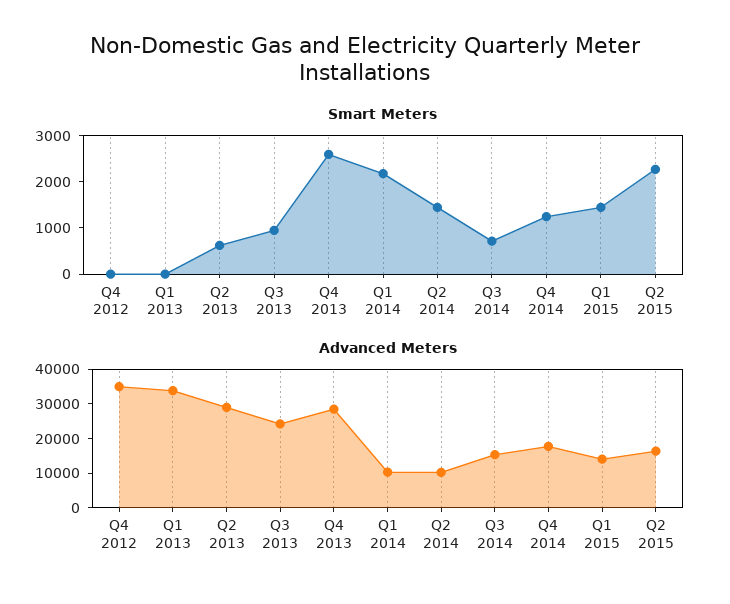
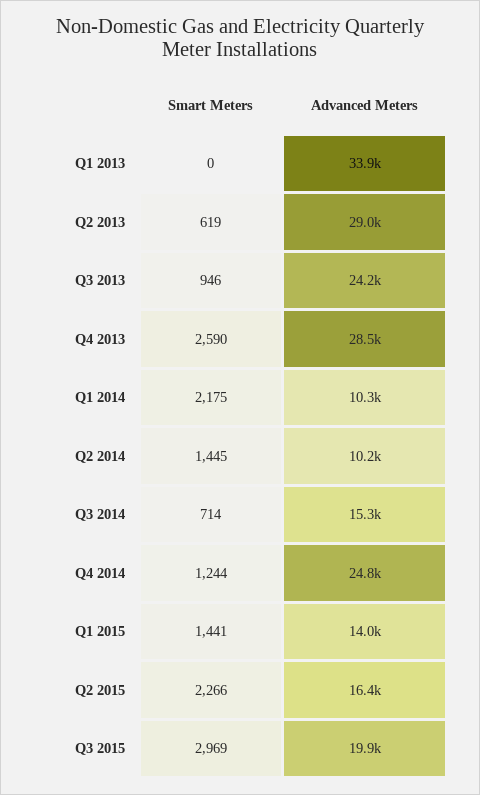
Smart Meters, Q4 2012: 0 -> none
Advanced Meters, Q4 2012: 35000 -> none
Advanced Meters, Q4 2014: 17500 -> 24800
Smart Meters, Q3 2015: none -> 2969
Advanced Meters, Q3 2015: none -> 19900

